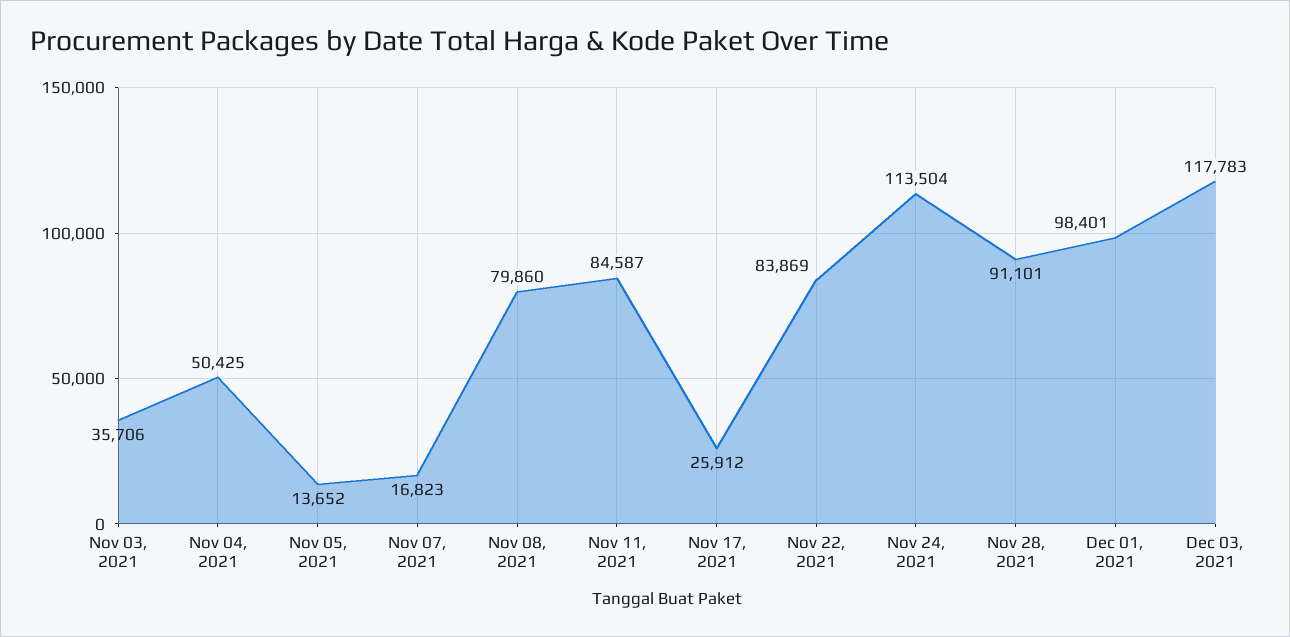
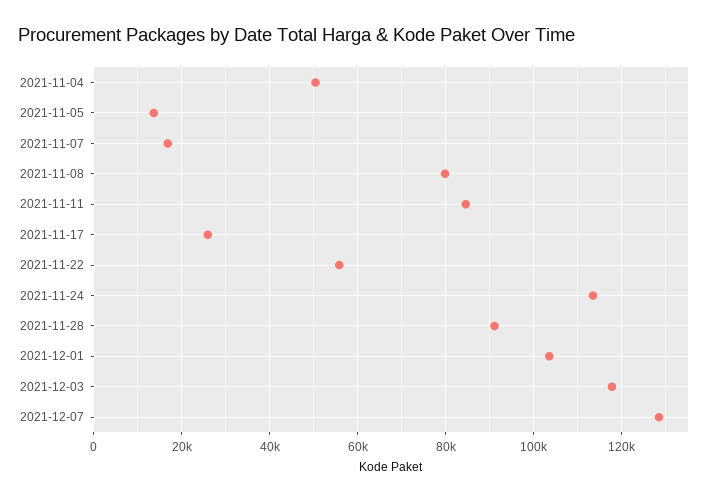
Nov 03, 2021: 35706 -> none
Nov 22, 2021: 83869 -> 56000
Dec 01, 2021: 98401 -> 104000
2021-12-07: none -> 128000

